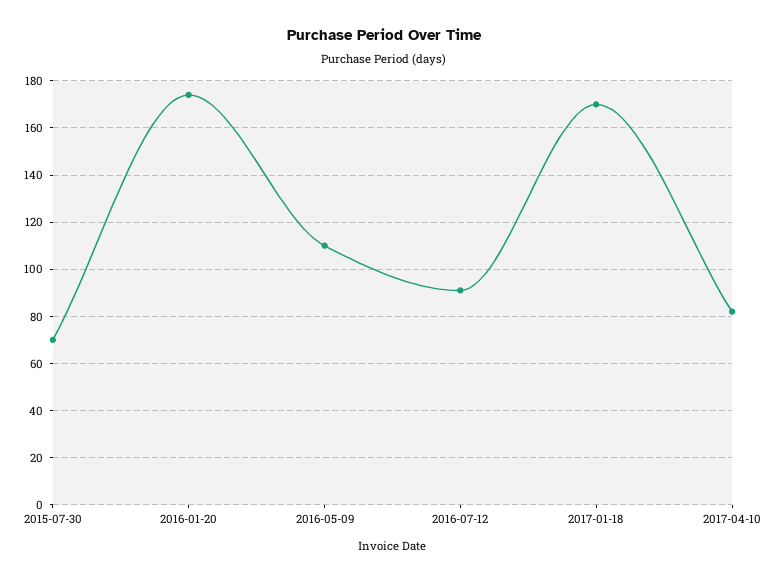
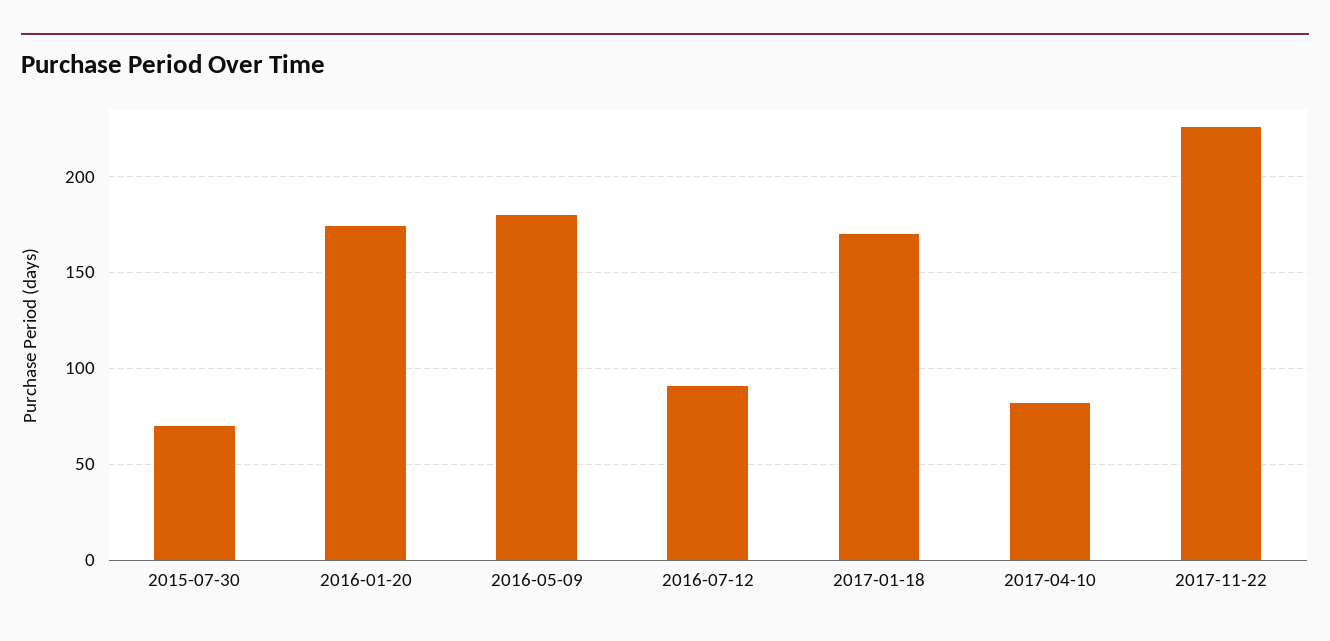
2016-05-09: 110 -> 180
2017-11-22: none -> 225

